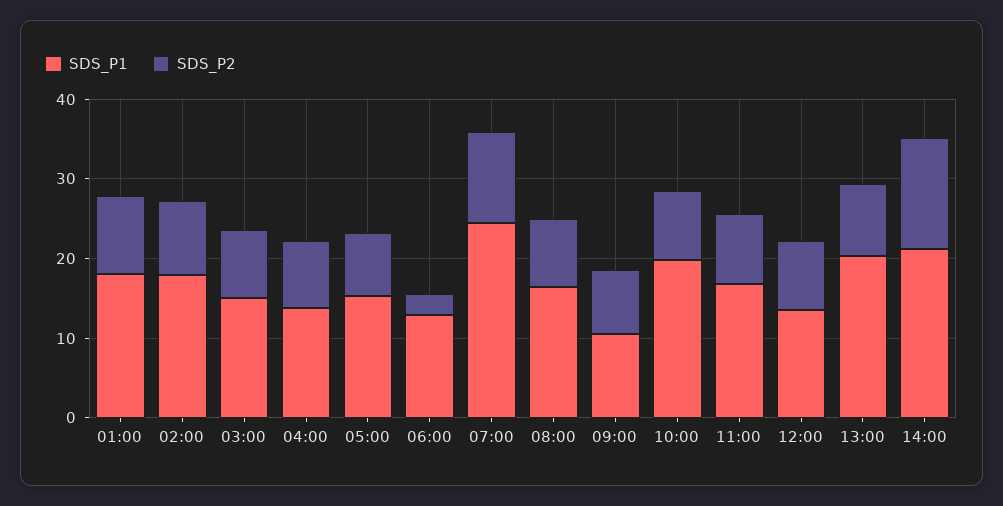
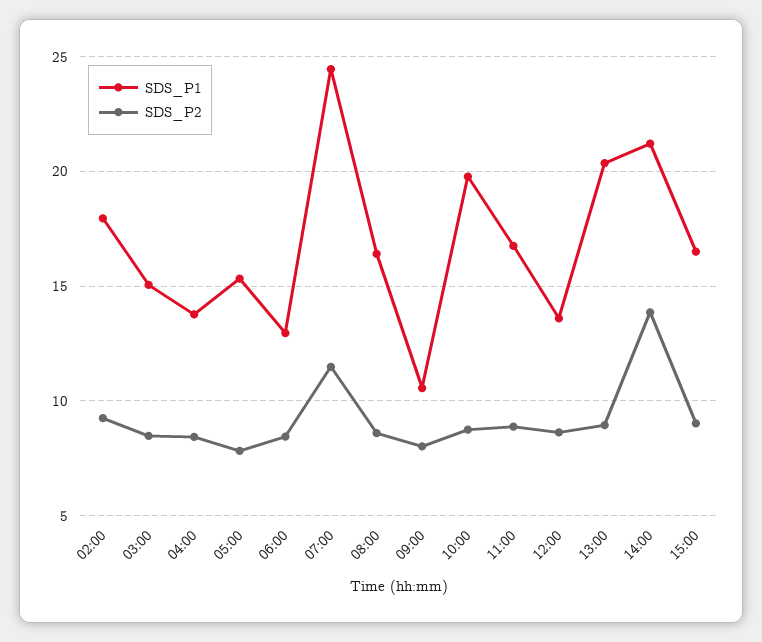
SDS_P1, 01:00: 18 -> none
SDS_P2, 01:00: 10 -> none
SDS_P2, 06:00: 2 -> 8.5
SDS_P1, 15:00: none -> 16.5
SDS_P2, 15:00: none -> 9

